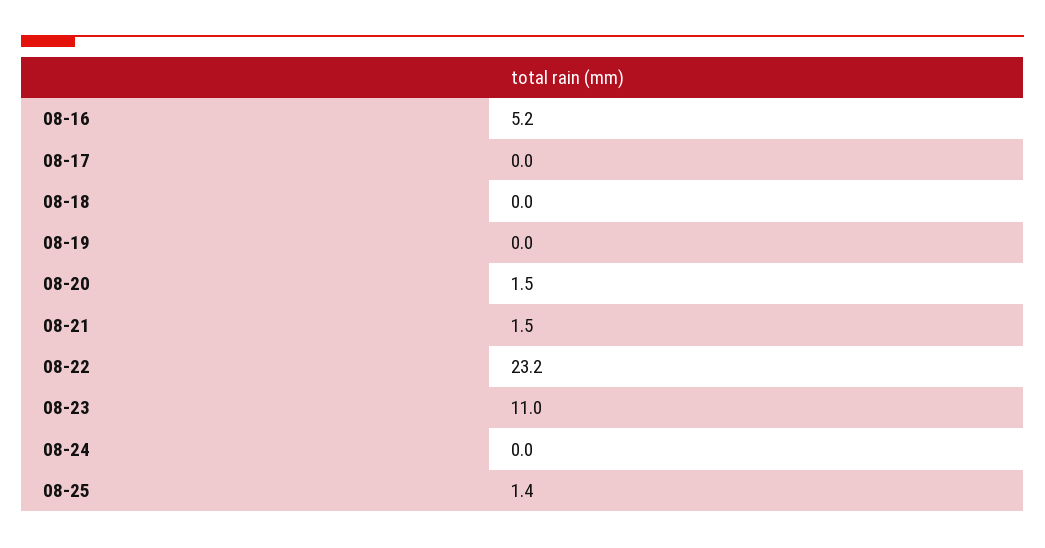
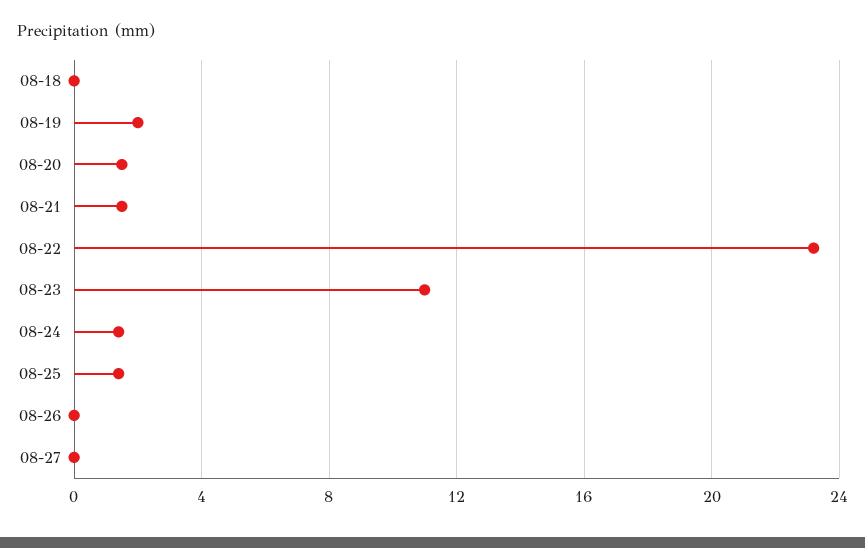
08-16: 5.2 -> none
08-17: 0 -> none
08-19: 0 -> 2
08-24: 0 -> 1.5
08-26: none -> 0
08-27: none -> 0

